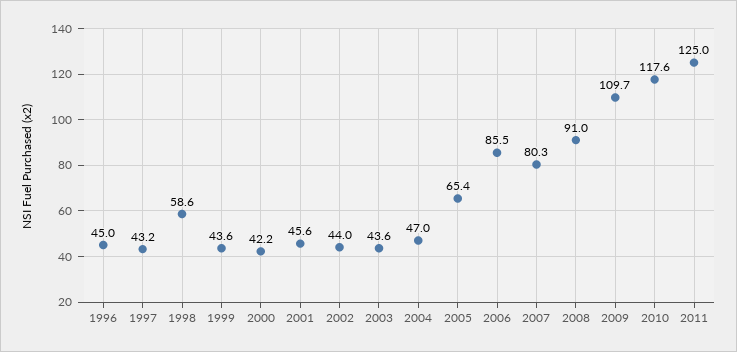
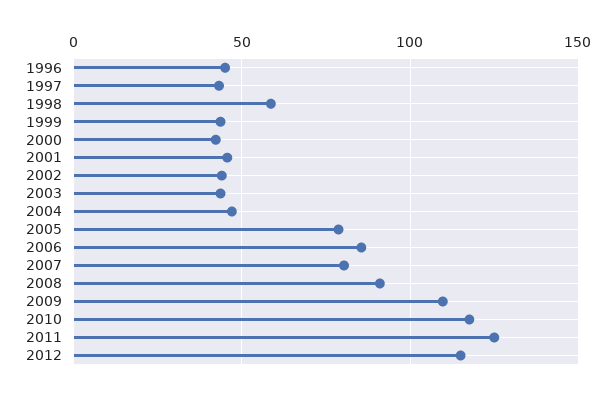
2005: 65.4 -> 80
2012: none -> 115

